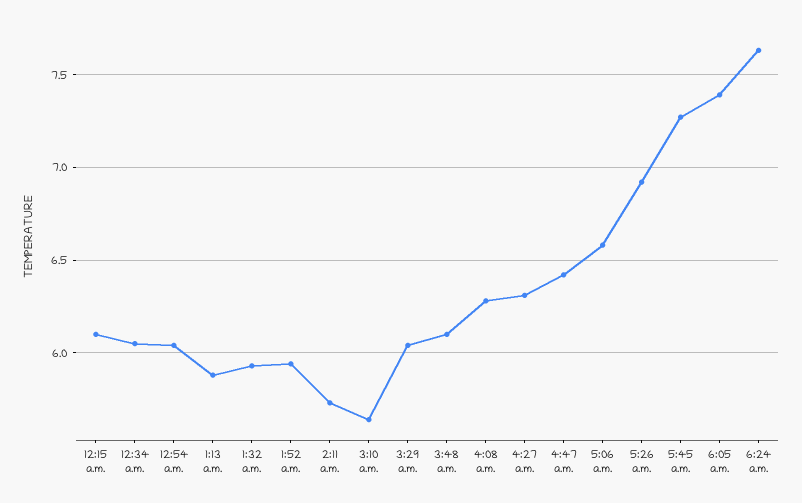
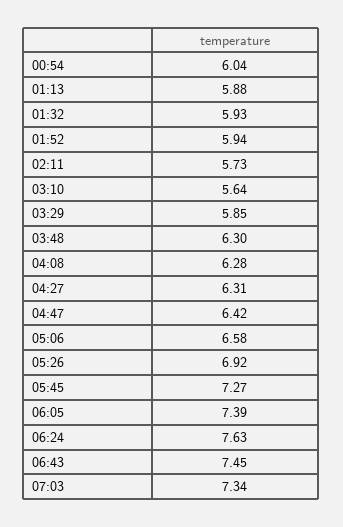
12:15 a.m.: 6.1 -> none
12:34 a.m.: 6.05 -> none
3:29 a.m.: 6.05 -> 5.85
3:48 a.m.: 6.1 -> 6.3
06:43: none -> 7.45
07:03: none -> 7.34

